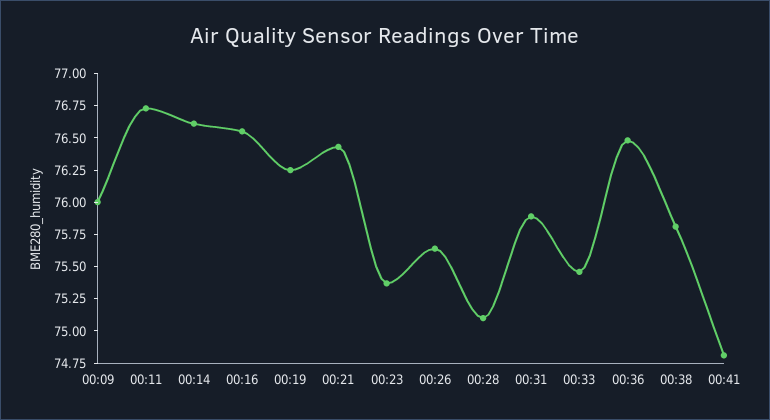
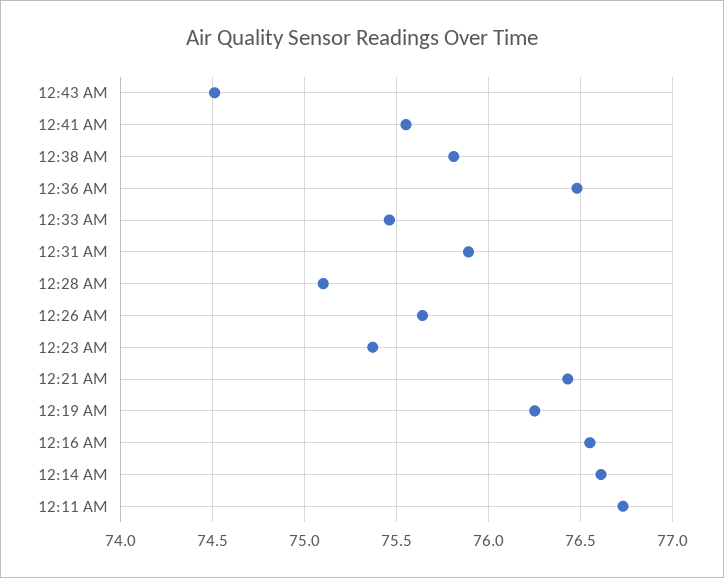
00:09: 76 -> none
00:41: 74.75 -> 75.55
12:43 AM: none -> 74.5

